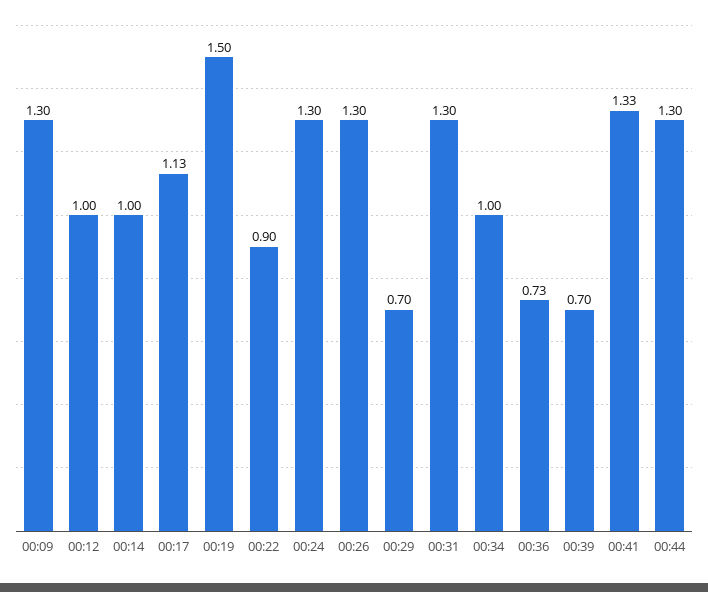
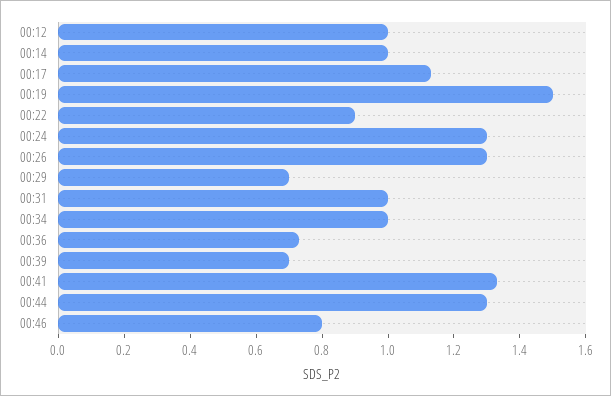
00:09: 1.3 -> none
00:31: 1.3 -> 1
00:46: none -> 0.8

